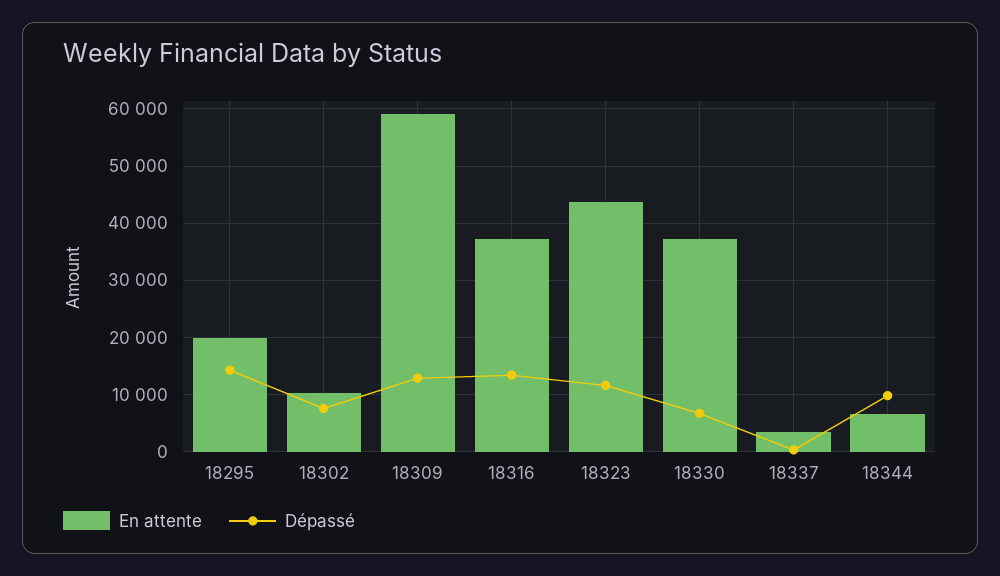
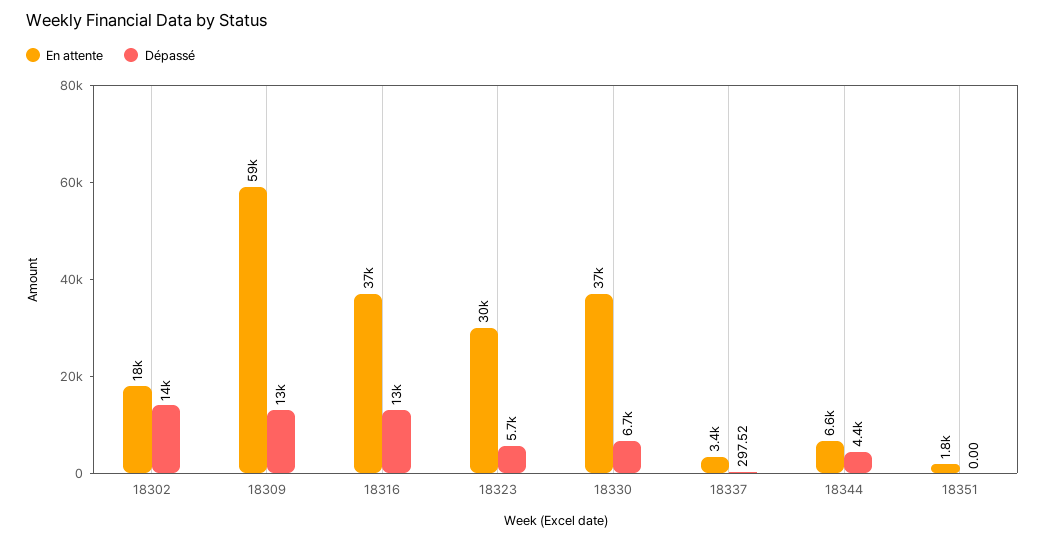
En attente, 18295: 20000 -> none
Dépassé, 18295: 14000 -> none
En attente, 18302: 10000 -> 18000
Dépassé, 18302: 8000 -> 14000
En attente, 18323: 44000 -> 30000
Dépassé, 18323: 12000 -> 5700
Dépassé, 18344: 10000 -> 4400
En attente, 18351: none -> 1800
Dépassé, 18351: none -> 0

